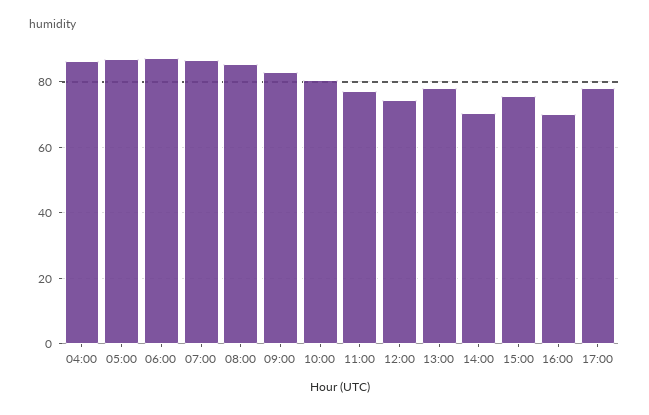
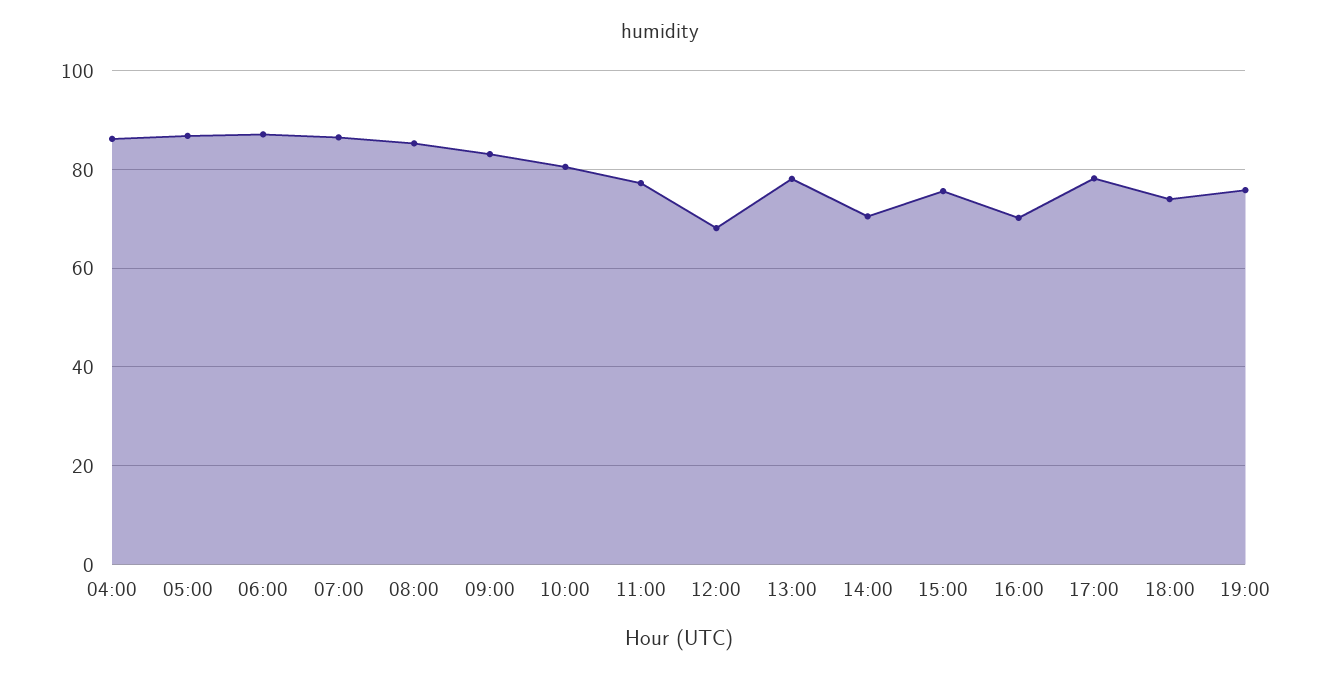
12:00: 74 -> 68
18:00: none -> 74
19:00: none -> 76

